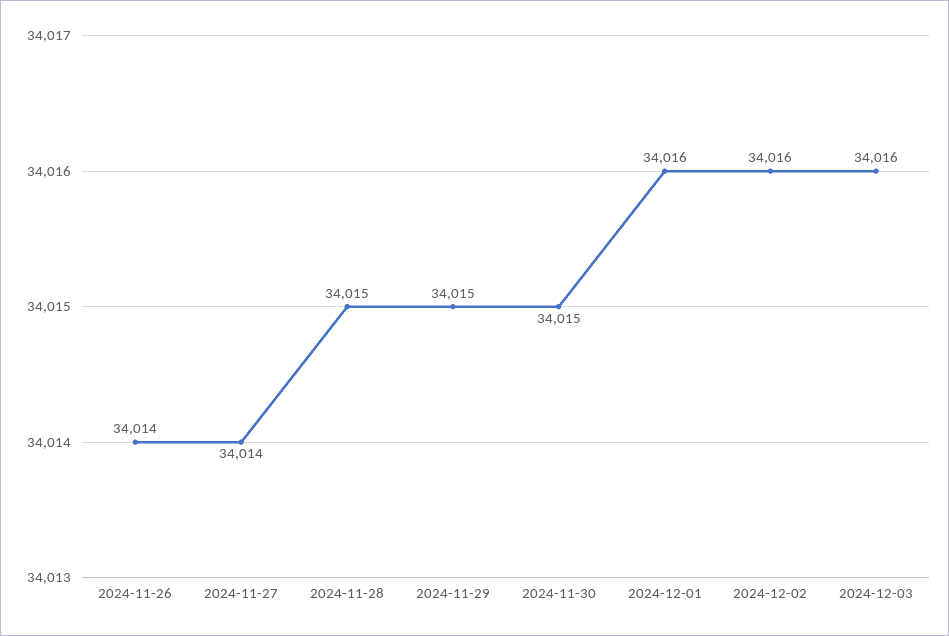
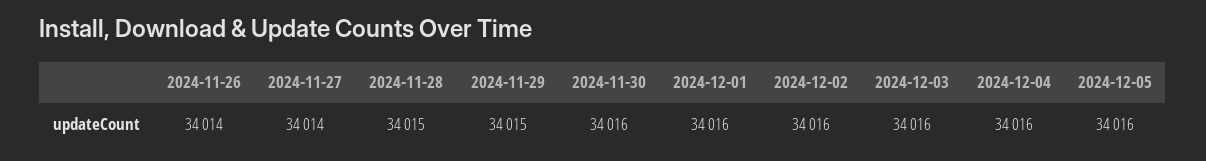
2024-11-30: 34015 -> 34016
2024-12-04: none -> 34016
2024-12-05: none -> 34016

